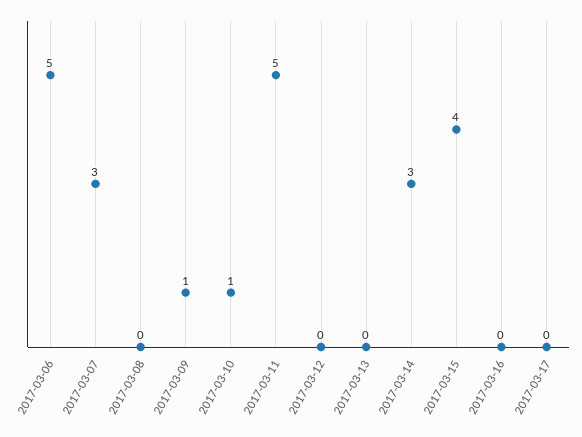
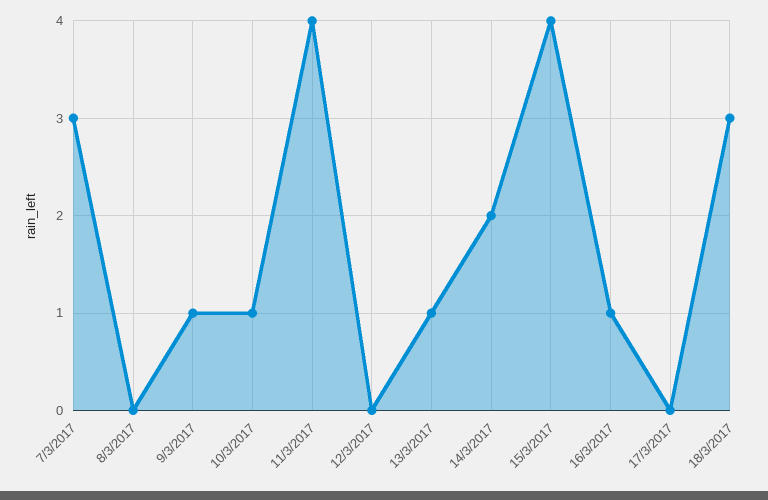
2017-03-06: 5 -> none
2017-03-11: 5 -> 4
2017-03-13: 0 -> 1
2017-03-14: 3 -> 2
2017-03-16: 0 -> 1
18/3/2017: none -> 3

